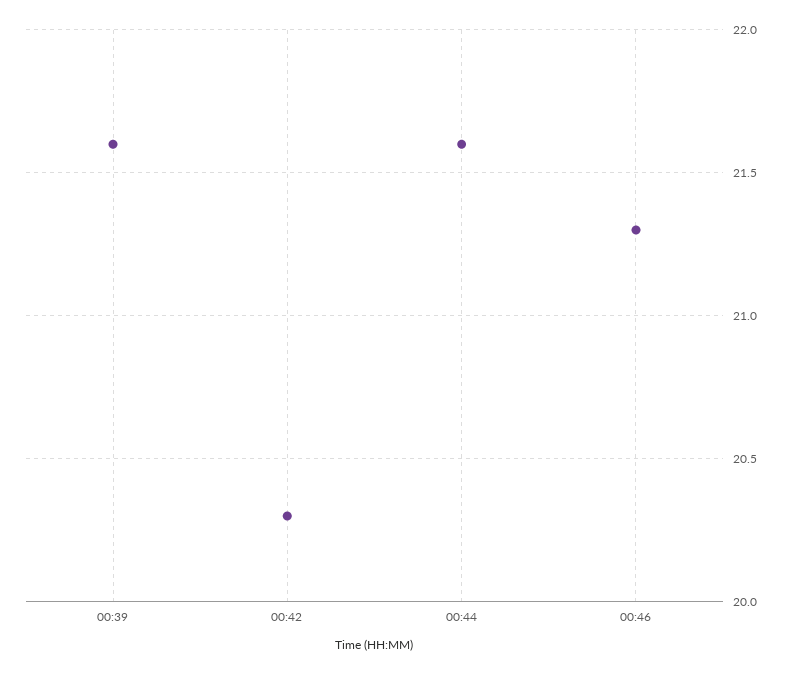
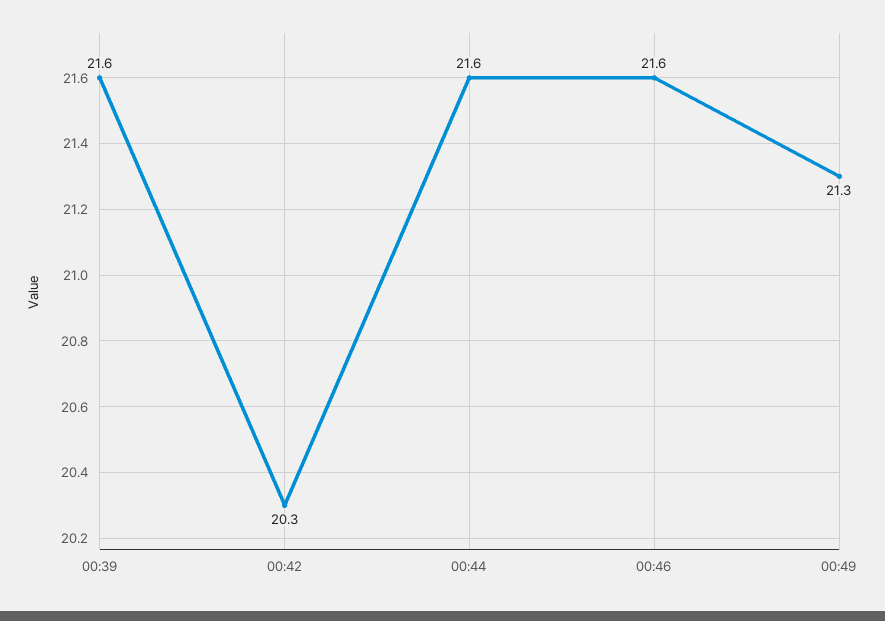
00:46: 21.3 -> 21.6
00:49: none -> 21.3

